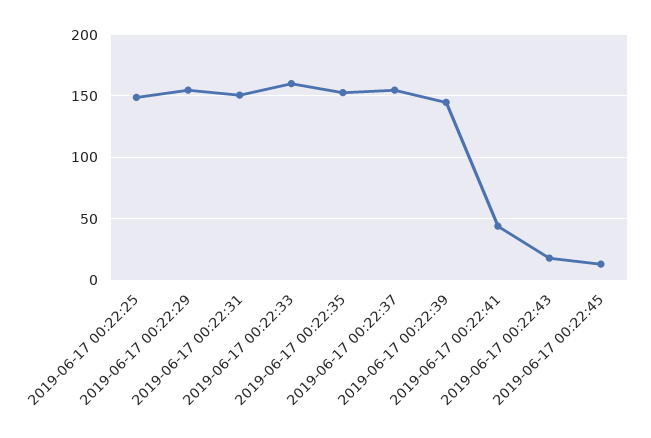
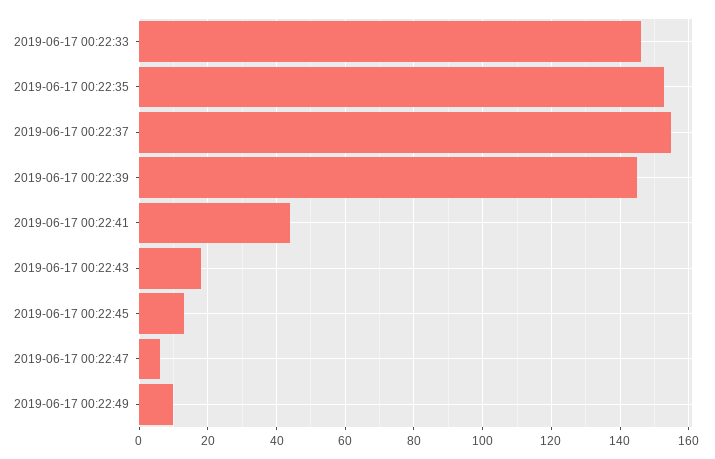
2019-06-17 00:22:25: 150 -> none
2019-06-17 00:22:29: 155 -> none
2019-06-17 00:22:31: 150 -> none
2019-06-17 00:22:33: 160 -> 146
2019-06-17 00:22:47: none -> 6
2019-06-17 00:22:49: none -> 10

